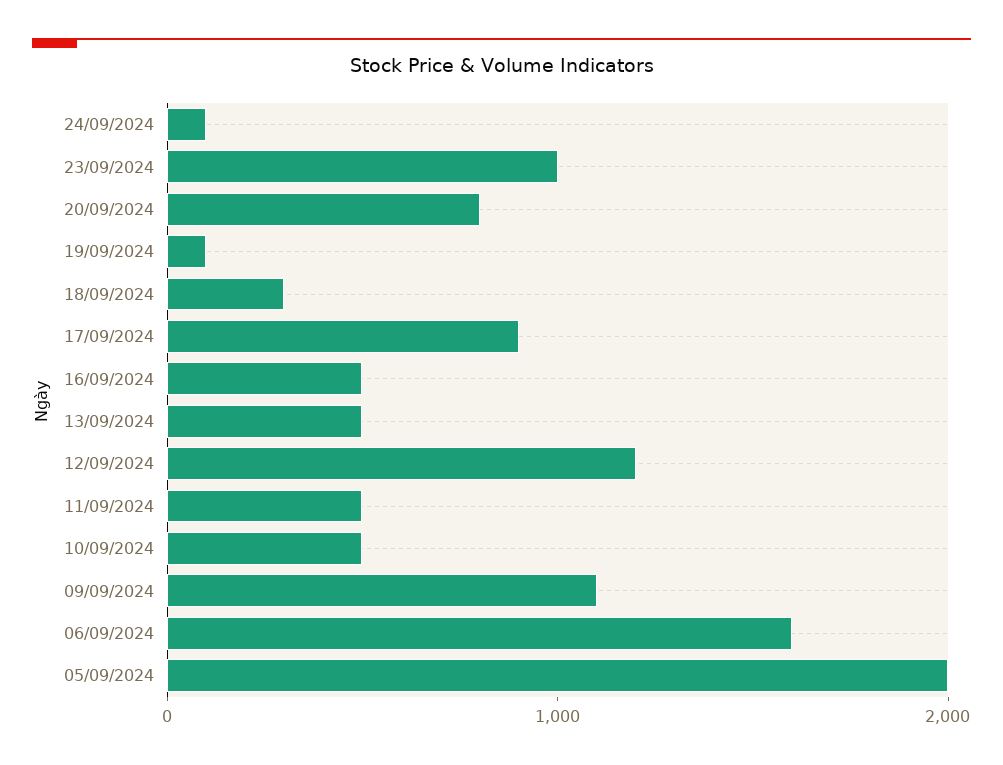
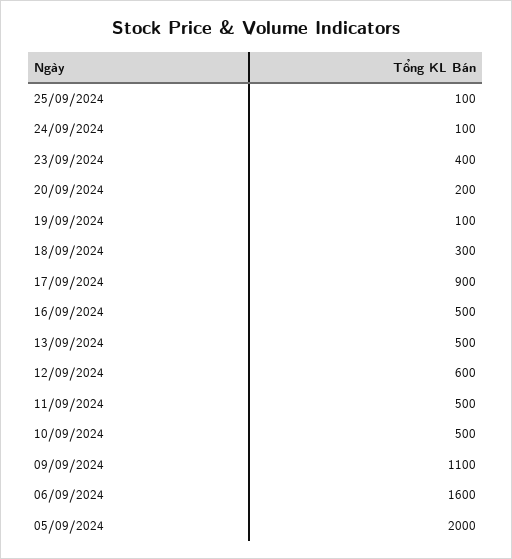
23/09/2024: 1000 -> 400
20/09/2024: 800 -> 200
12/09/2024: 1200 -> 600
25/09/2024: none -> 100

